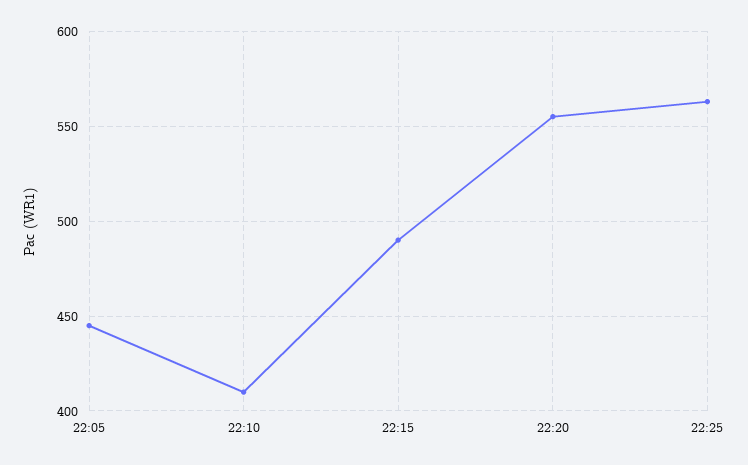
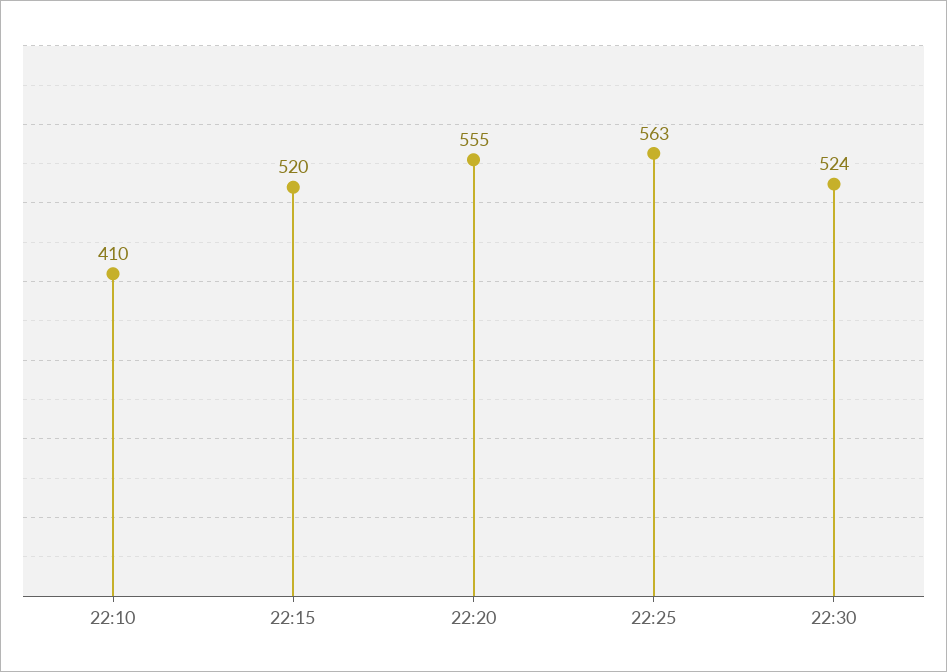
22:05: 445 -> none
22:15: 490 -> 520
22:30: none -> 524

